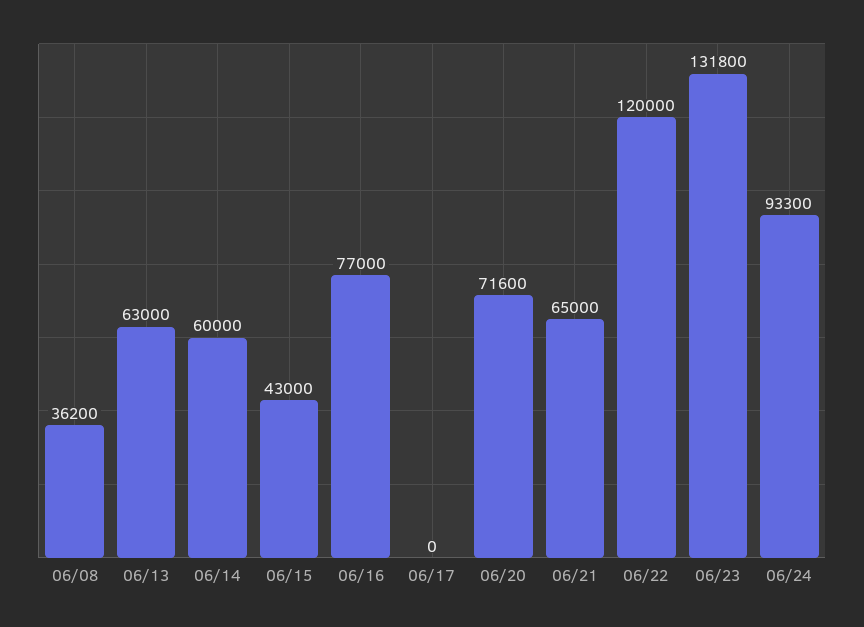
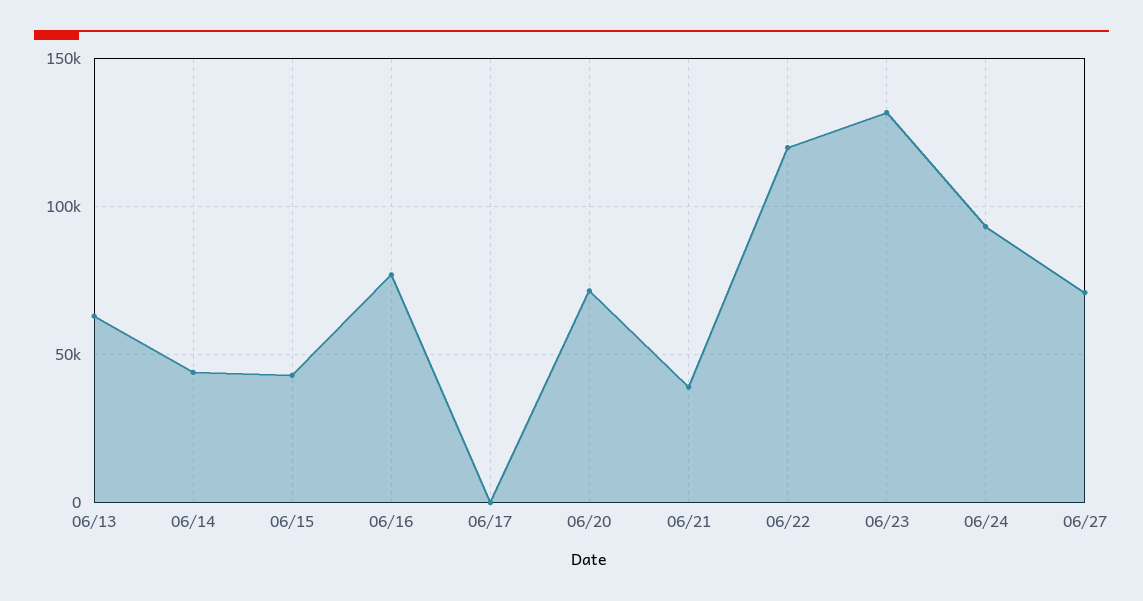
06/08: 36200 -> none
06/14: 60000 -> 45000
06/21: 65000 -> 40000
06/27: none -> 70000

